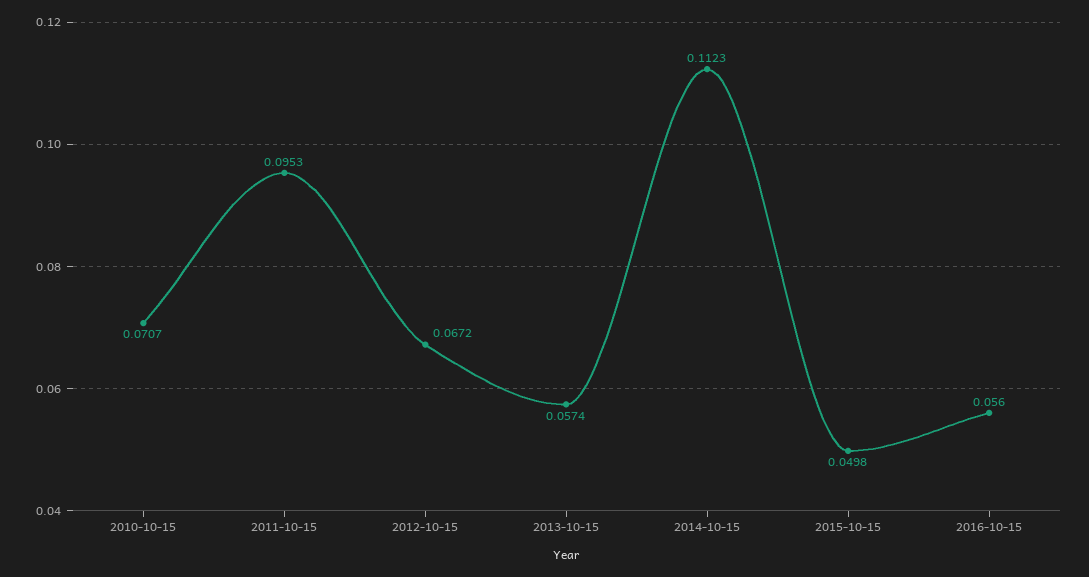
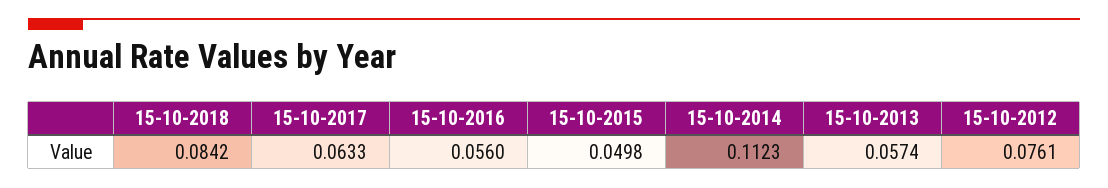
2010-10-15: 0.0707 -> none
2011-10-15: 0.0953 -> none
2012-10-15: 0.0672 -> 0.0761
15-10-2018: none -> 0.0842
15-10-2017: none -> 0.0633

